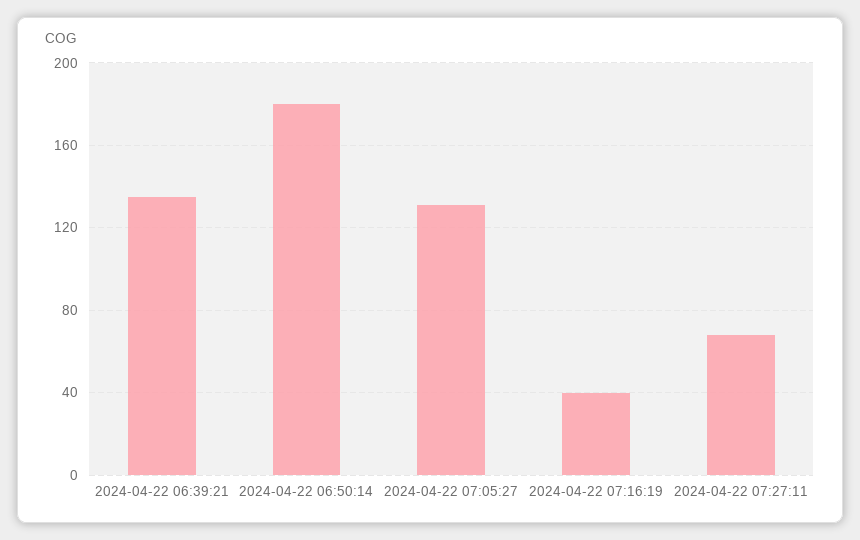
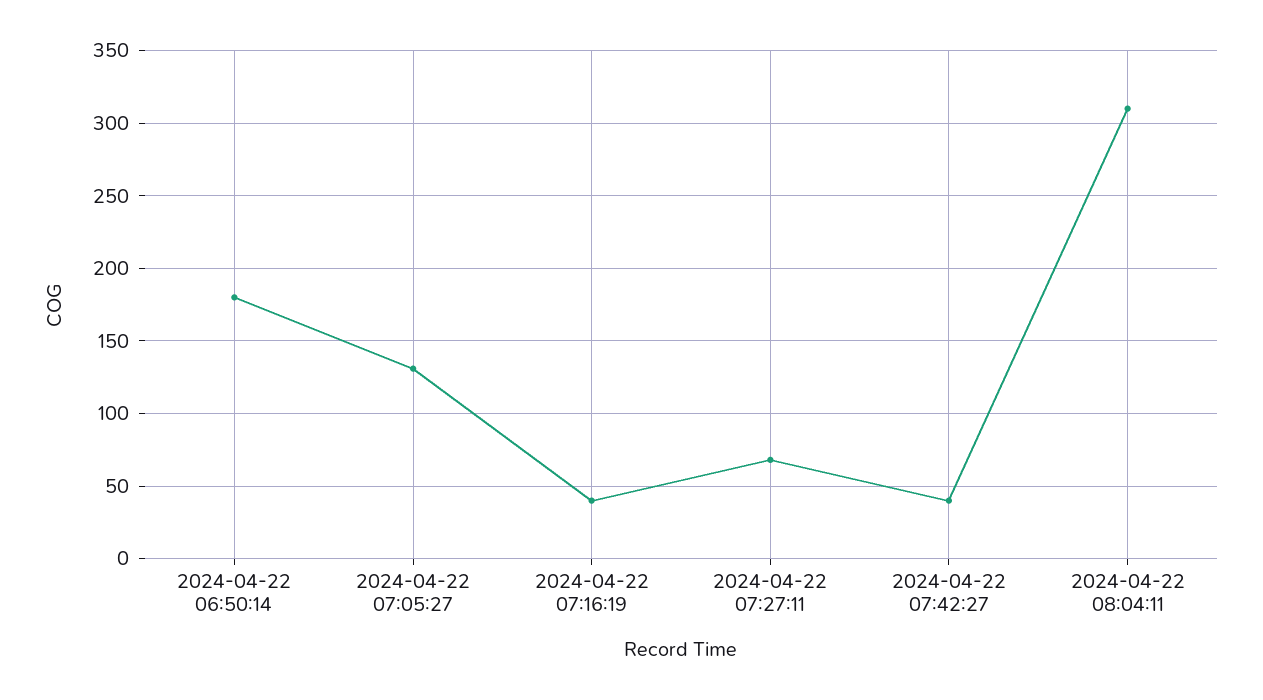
2024-04-22 06:39:21: 135 -> none
2024-04-22 07:42:27: none -> 40
2024-04-22 08:04:11: none -> 310

